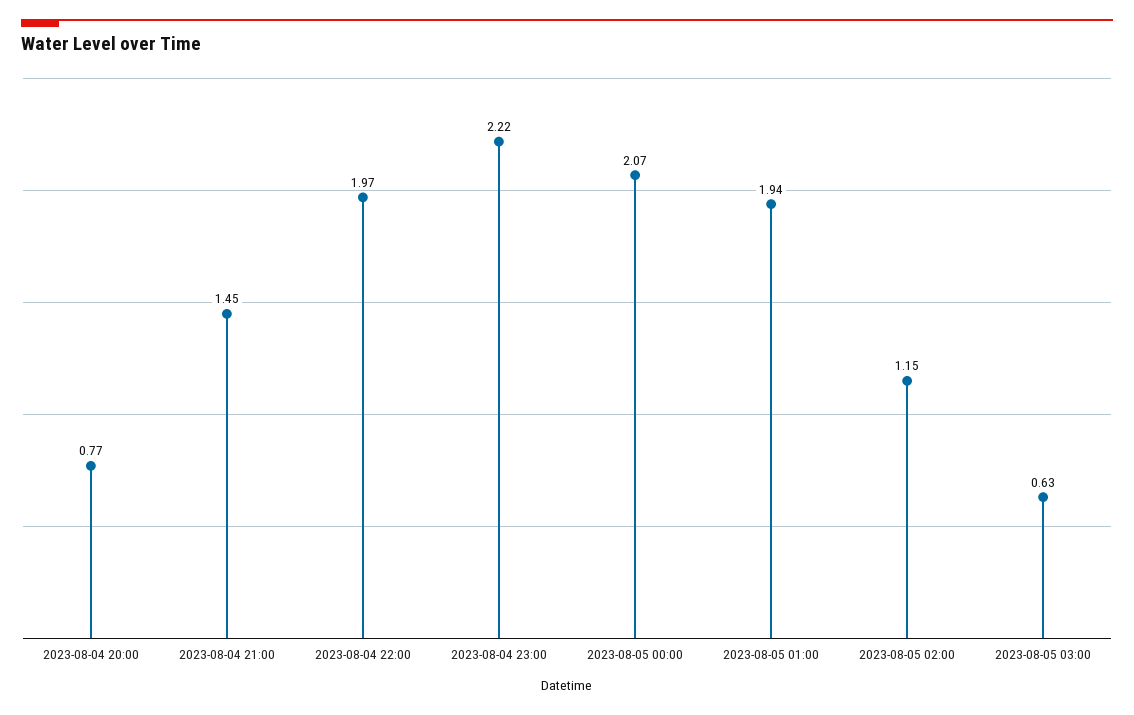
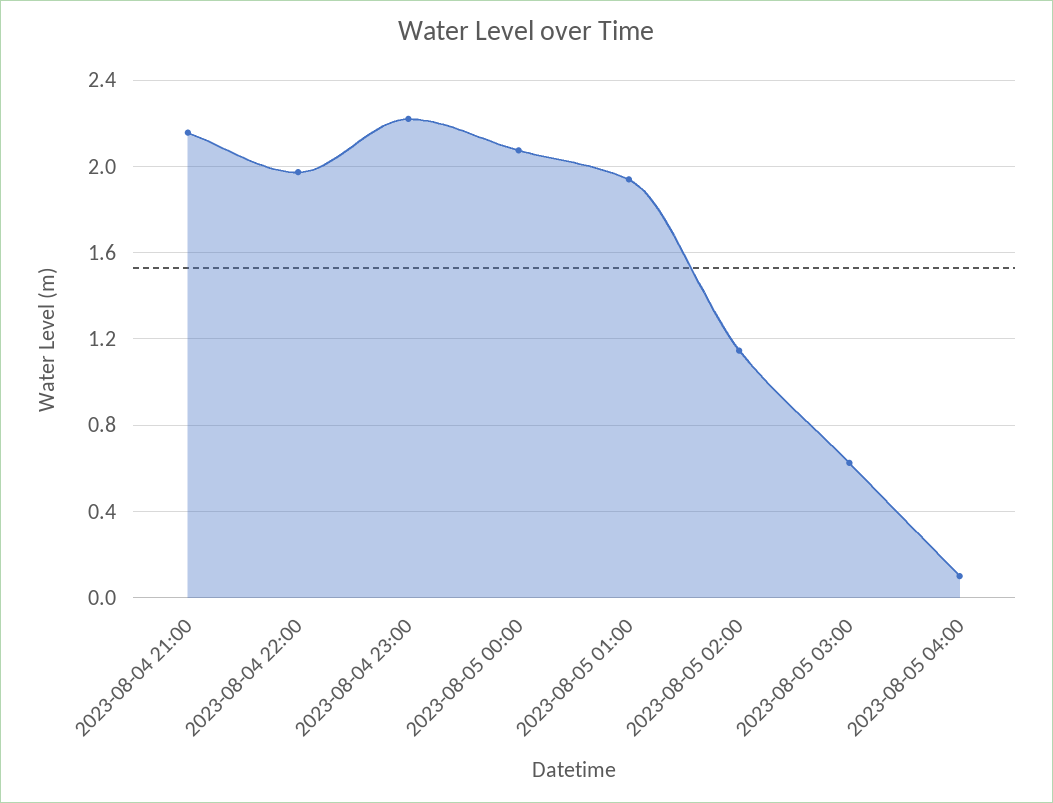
2023-08-04 20:00: 0.77 -> none
2023-08-04 21:00: 1.45 -> 2.15
2023-08-05 04:00: none -> 0.1

